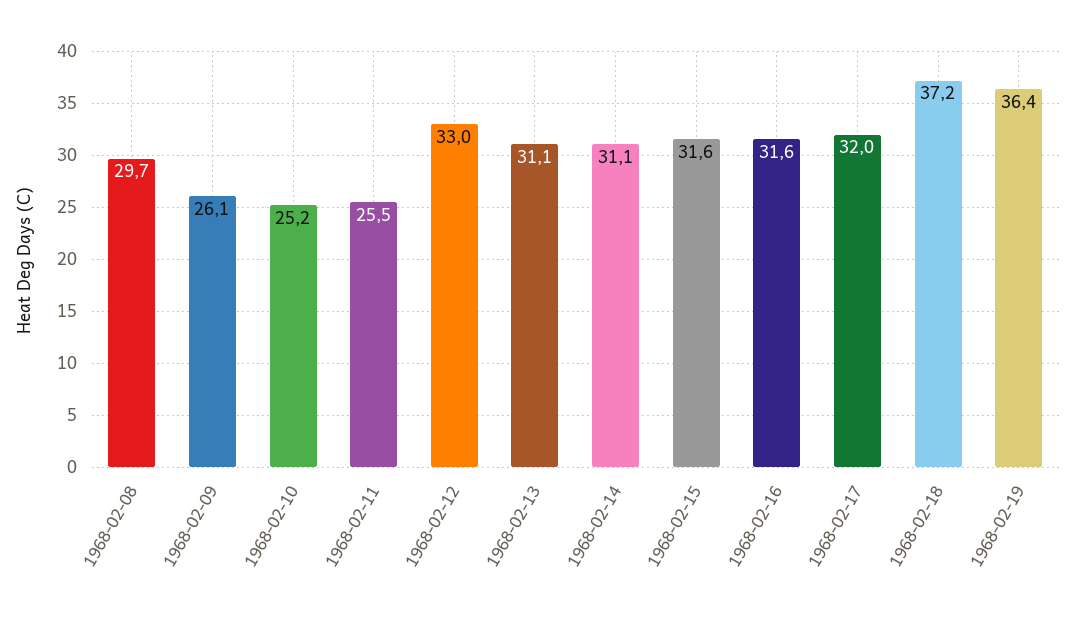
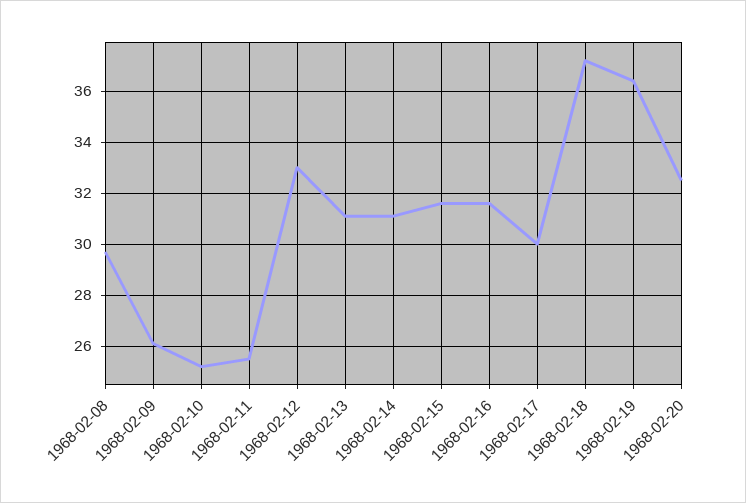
1968-02-17: 32 -> 30
1968-02-20: none -> 32.5

